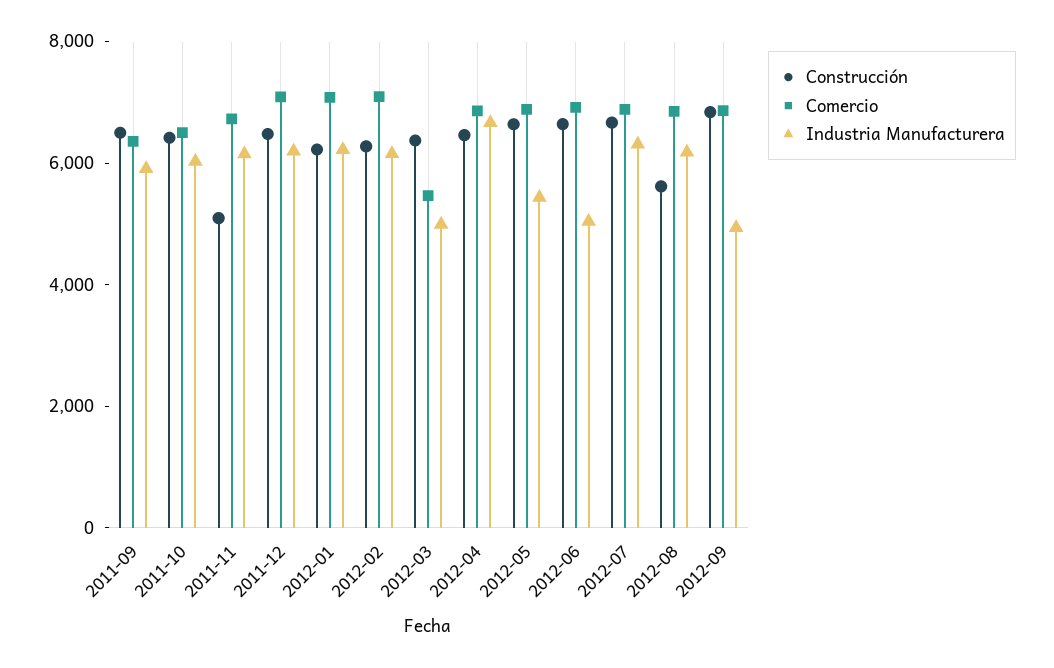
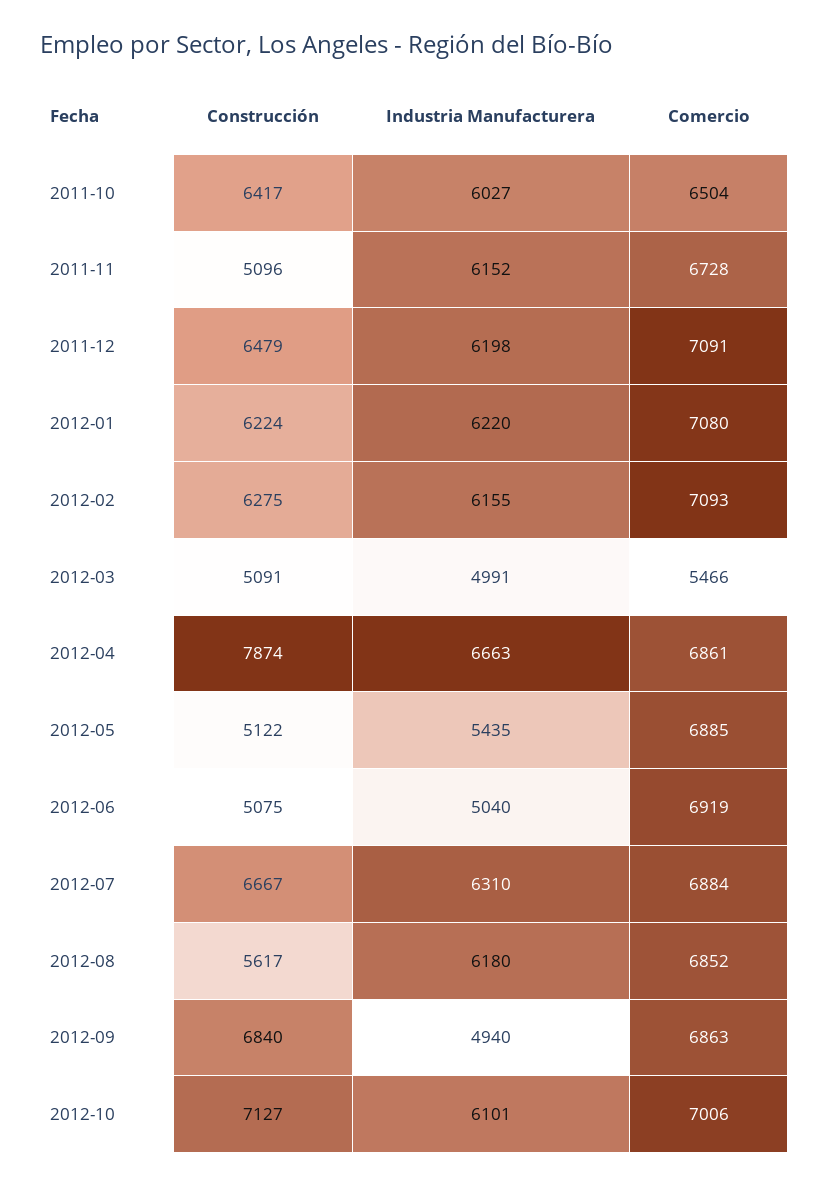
Construcción, 2011-09: 6500 -> none
Comercio, 2011-09: 6500 -> none
Industria Manufacturera, 2011-09: 6000 -> none
Construcción, 2012-03: 6500 -> 5091
Construcción, 2012-04: 6500 -> 7874
Construcción, 2012-05: 6500 -> 5122
Construcción, 2012-06: 6500 -> 5075
Construcción, 2012-10: none -> 7127
Industria Manufacturera, 2012-10: none -> 6101
Comercio, 2012-10: none -> 7006

